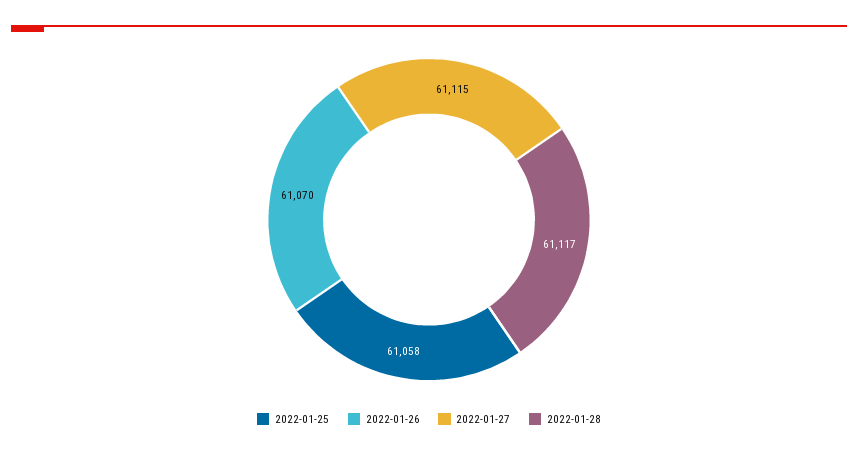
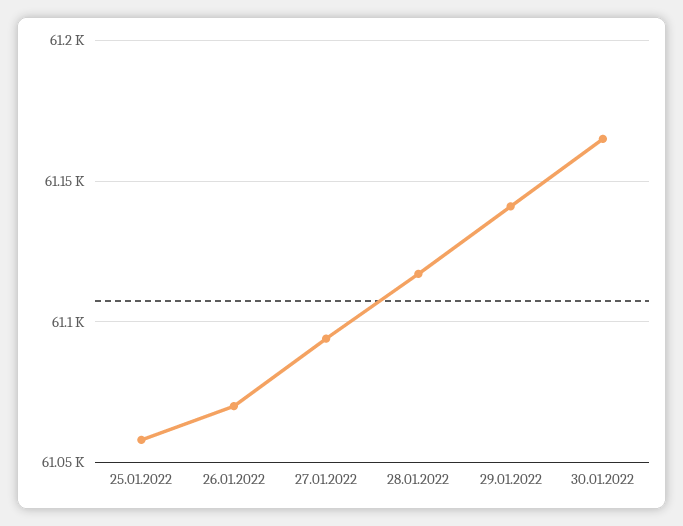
2022-01-27: 61115 -> 61095
29.01.2022: none -> 61140
30.01.2022: none -> 61165

